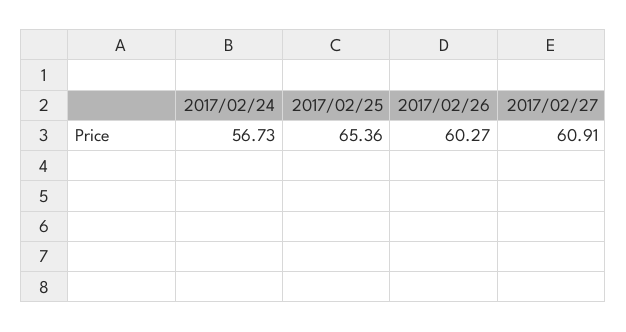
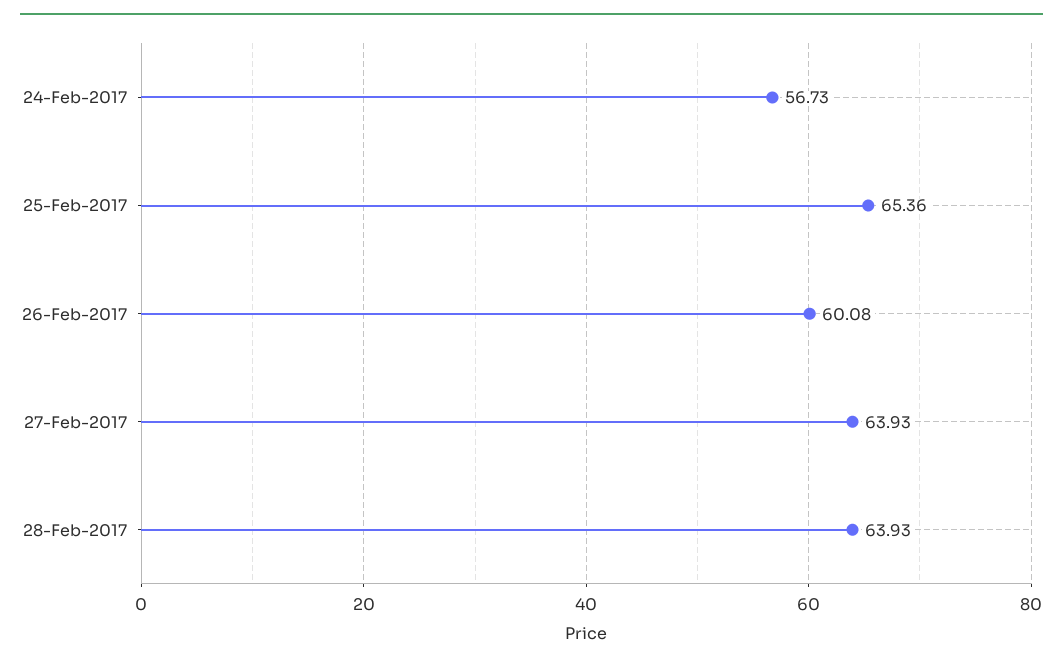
2017/02/26: 60.27 -> 60.08
2017/02/27: 60.91 -> 63.93
28-Feb-2017: none -> 63.93

